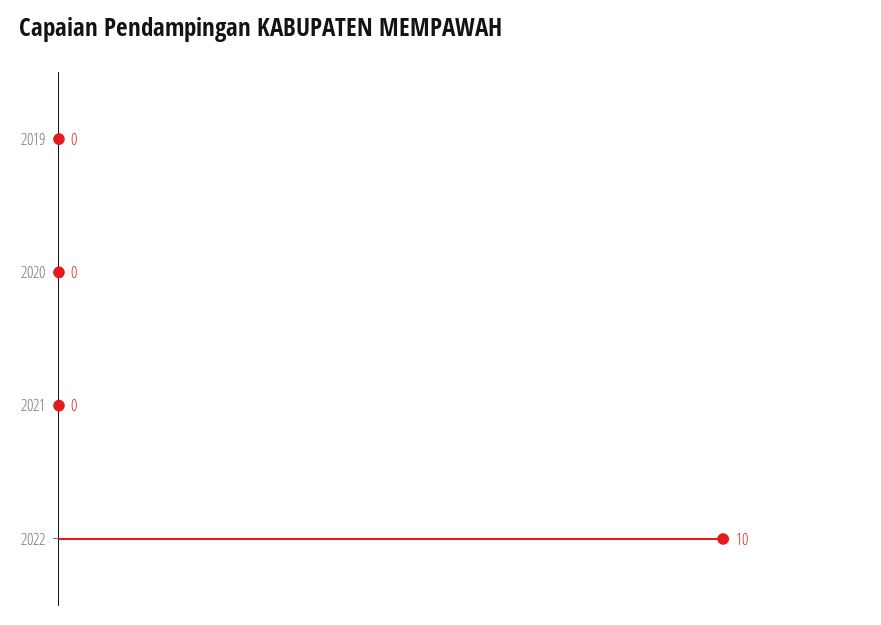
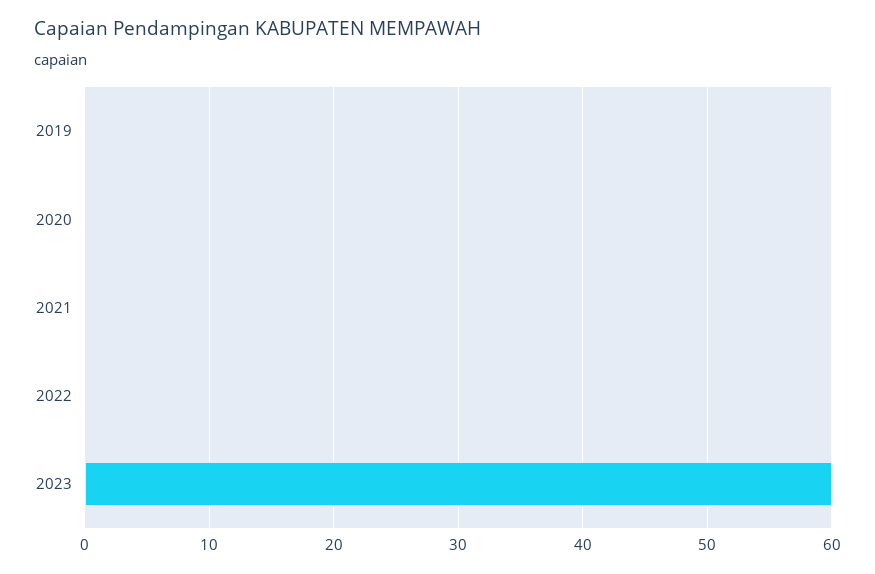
2022: 10 -> 0
2023: none -> 60

